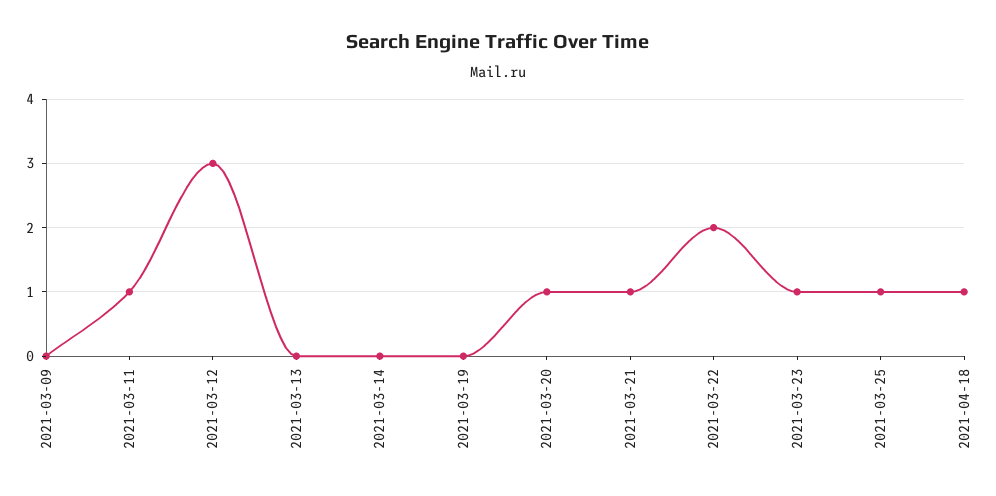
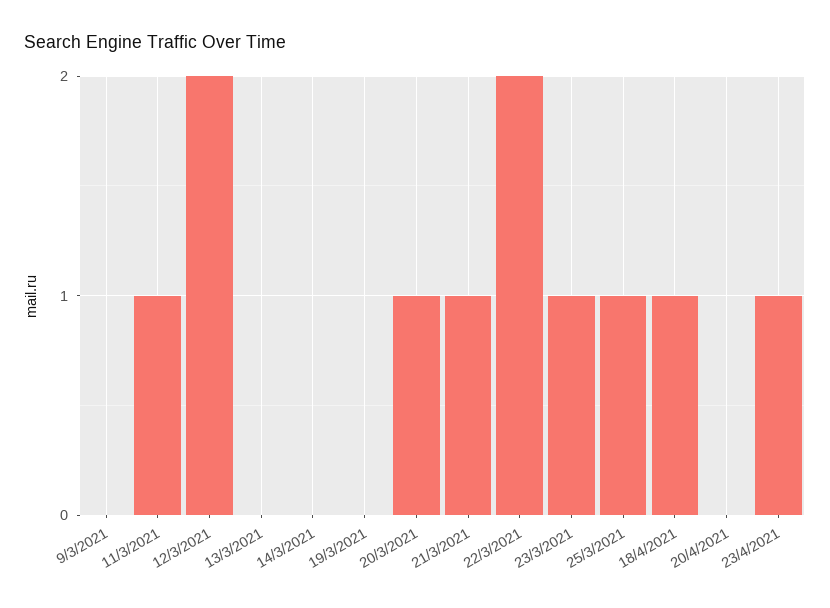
2021-03-12: 3 -> 2
20/4/2021: none -> 0
23/4/2021: none -> 1

